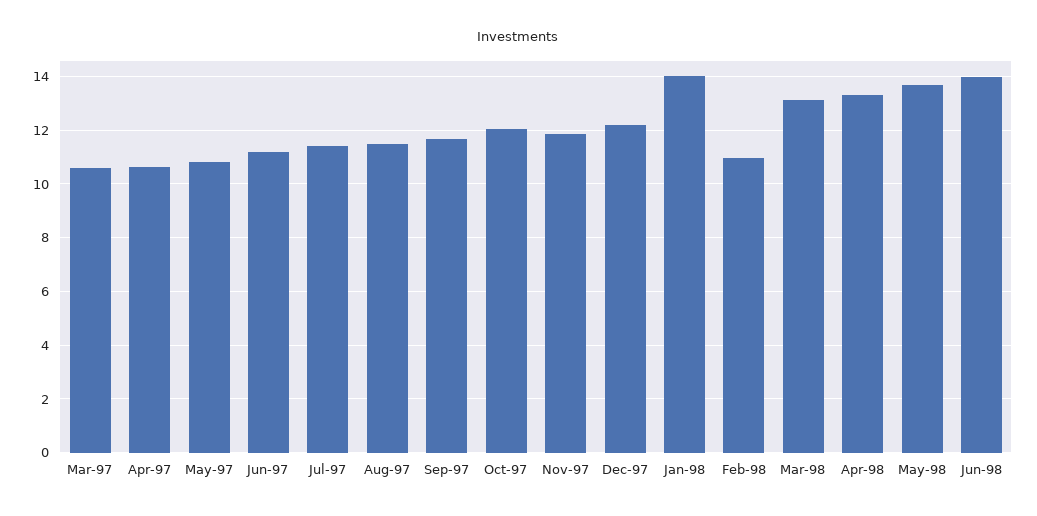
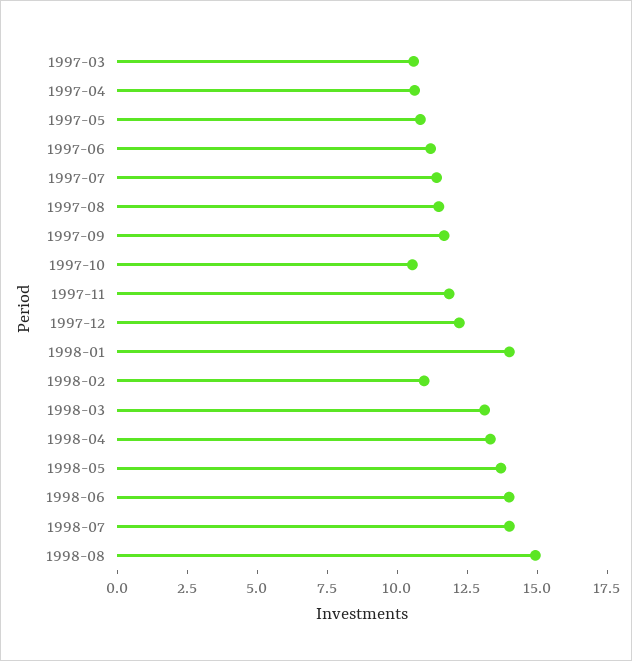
Oct-97: 12 -> 10.5
1998-07: none -> 14
1998-08: none -> 15

